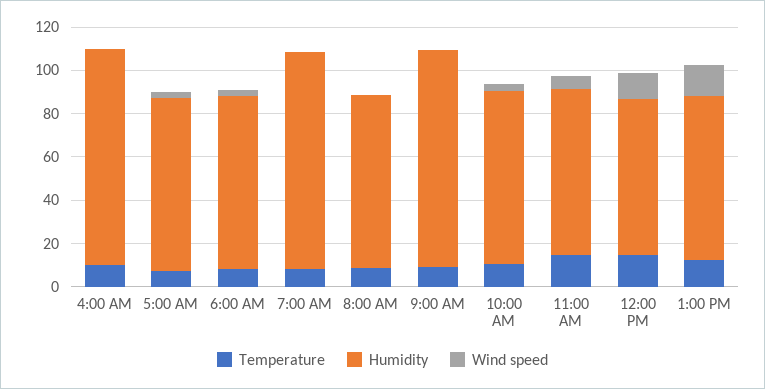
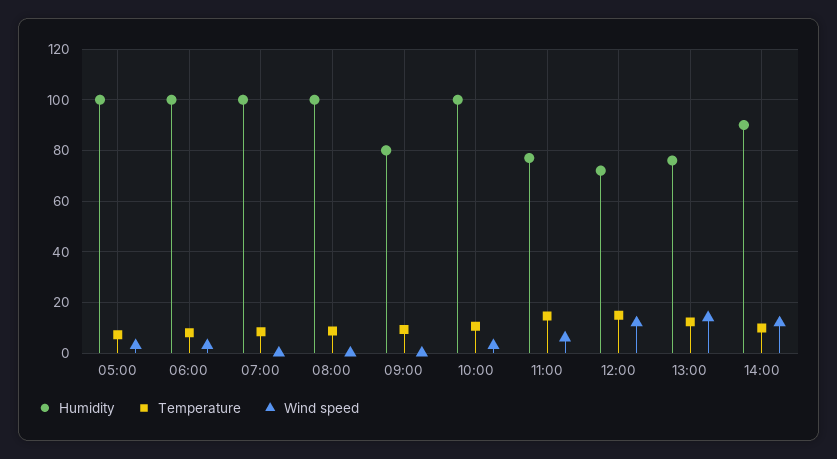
Temperature, 4:00 AM: 10 -> none
Humidity, 4:00 AM: 100 -> none
Wind speed, 4:00 AM: 0 -> none
Humidity, 5:00 AM: 80 -> 100
Humidity, 6:00 AM: 80 -> 100
Humidity, 8:00 AM: 80 -> 100
Humidity, 9:00 AM: 100 -> 80
Humidity, 10:00 AM: 80 -> 100
Humidity, 14:00: none -> 90
Temperature, 14:00: none -> 10
Wind speed, 14:00: none -> 12.5

